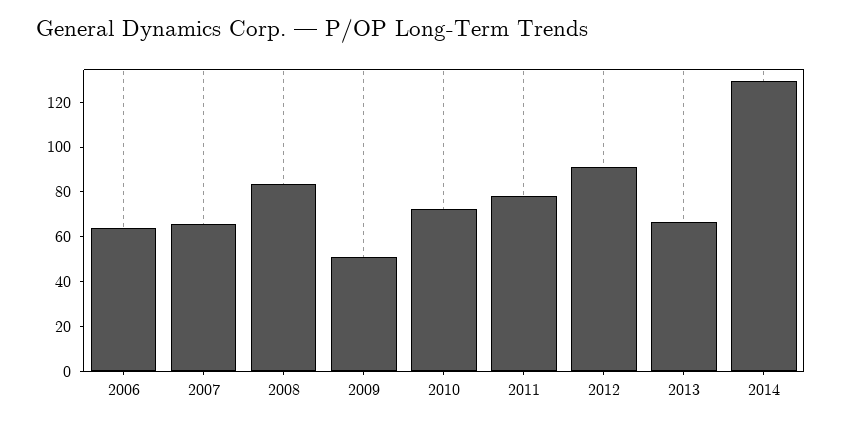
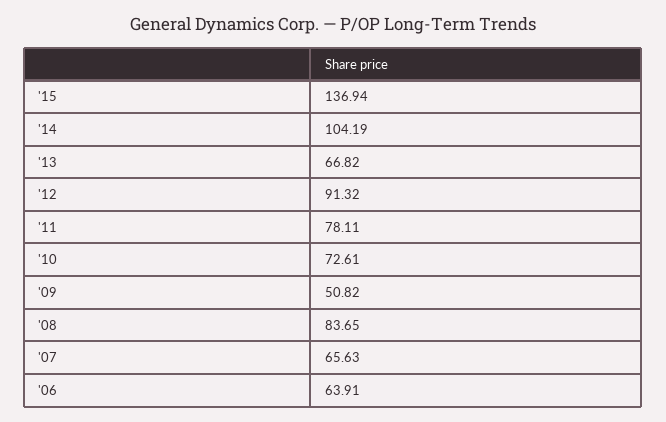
2014: 130 -> 104.19
'15: none -> 136.94

